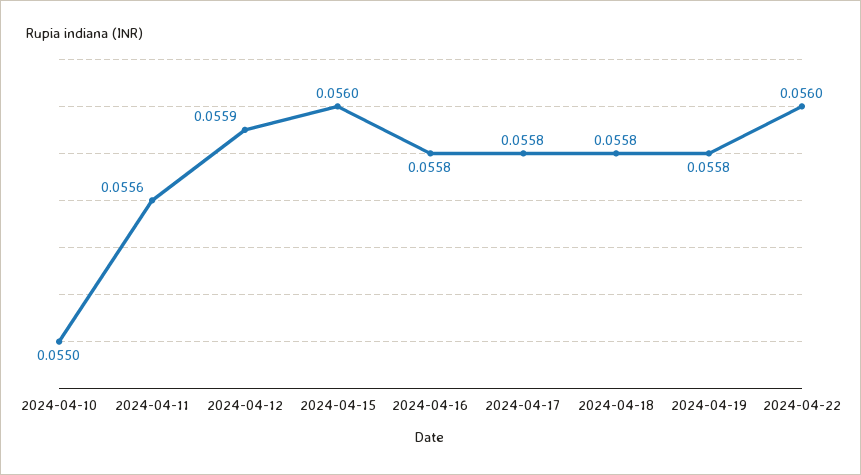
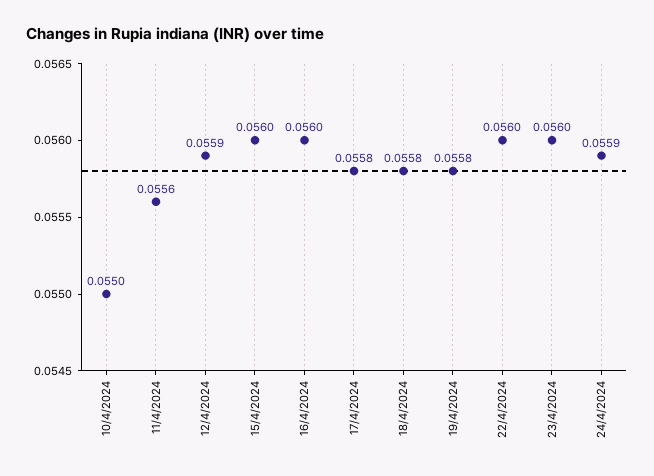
2024-04-16: 0.0558 -> 0.056
23/4/2024: none -> 0.056
24/4/2024: none -> 0.0559

